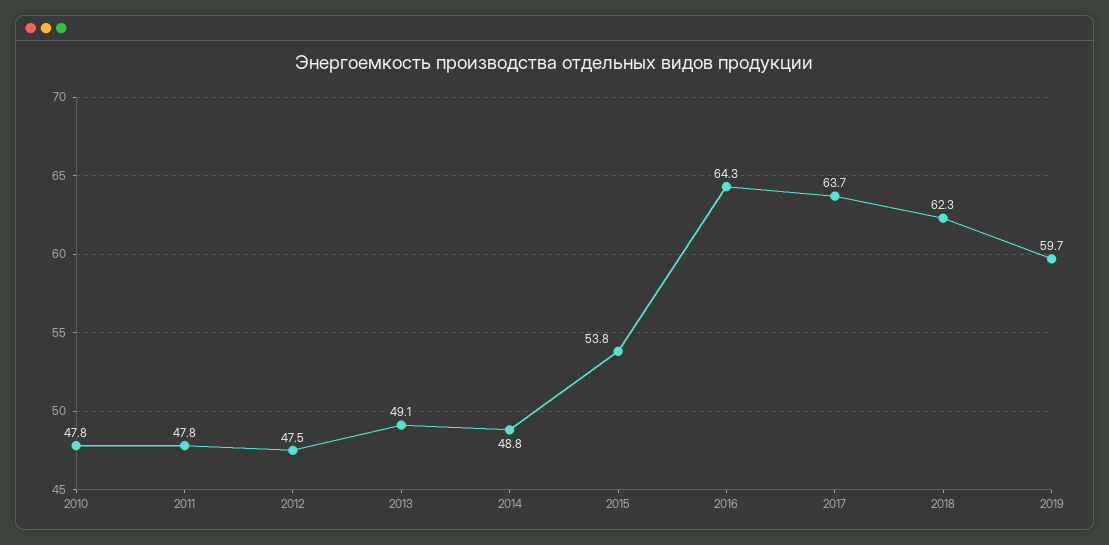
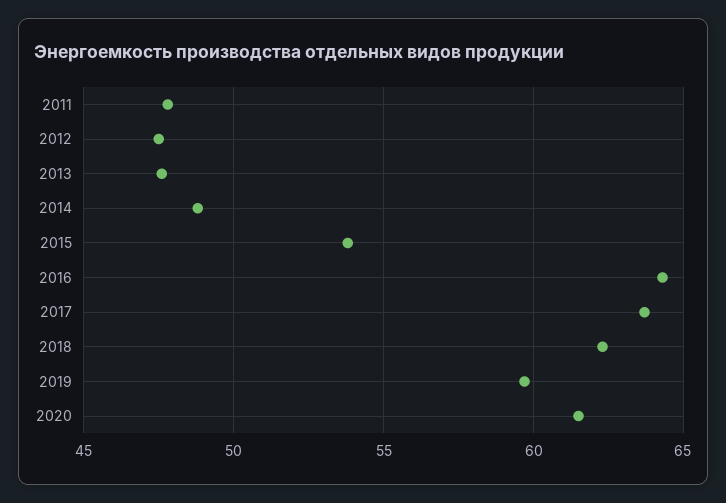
2010: 47.8 -> none
2013: 49.1 -> 47.5
2020: none -> 61.5

